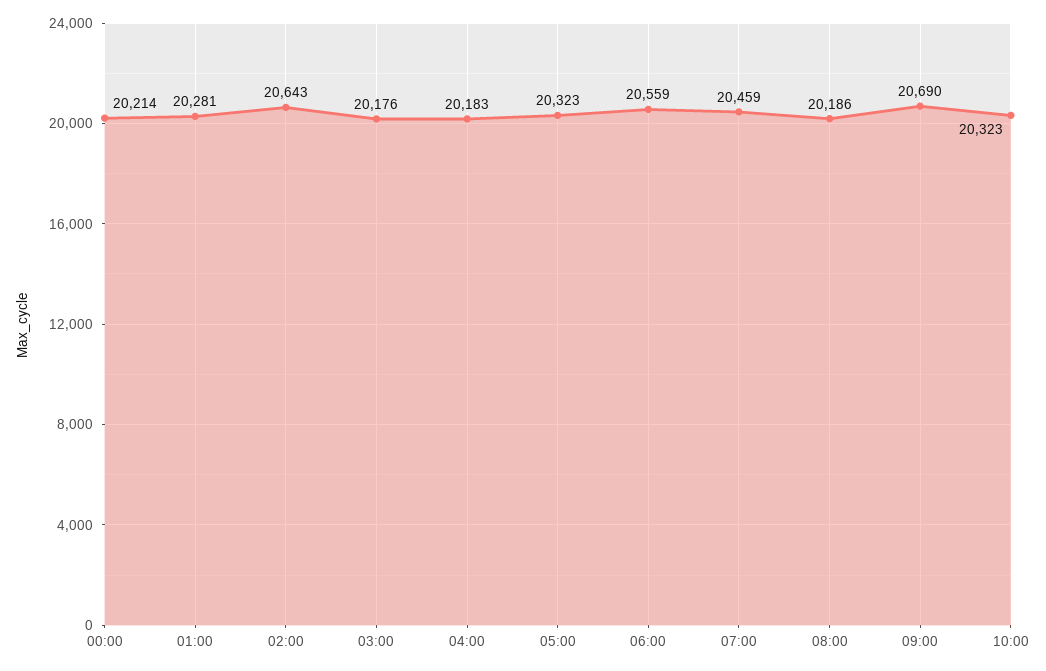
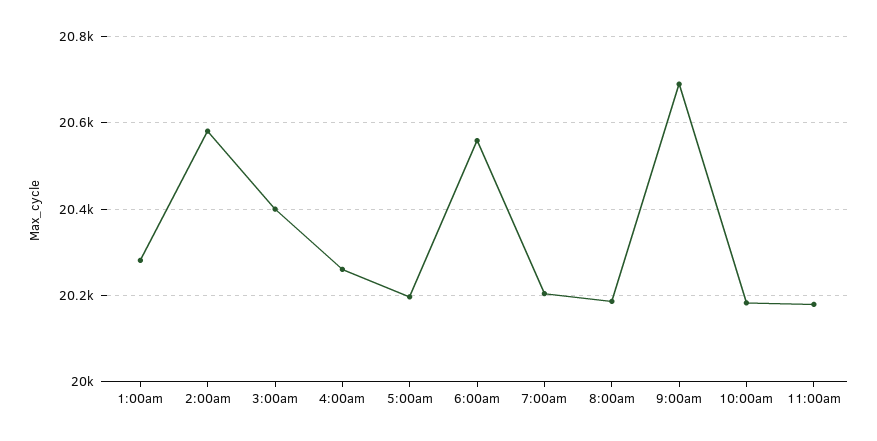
00:00: 20214 -> none
02:00: 20643 -> 20580
03:00: 20176 -> 20400
04:00: 20183 -> 20260
05:00: 20323 -> 20200
07:00: 20459 -> 20200
10:00: 20323 -> 20180
11:00am: none -> 20180

